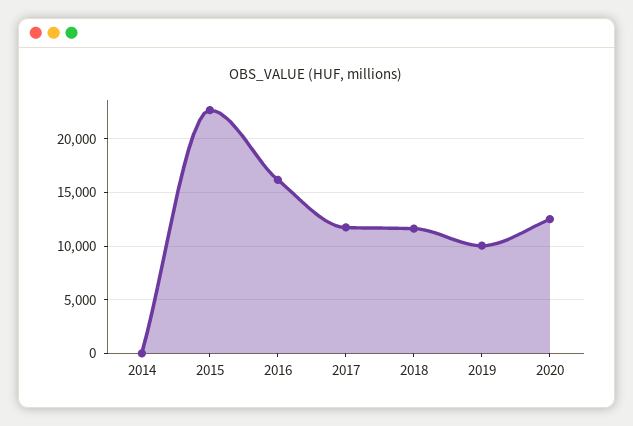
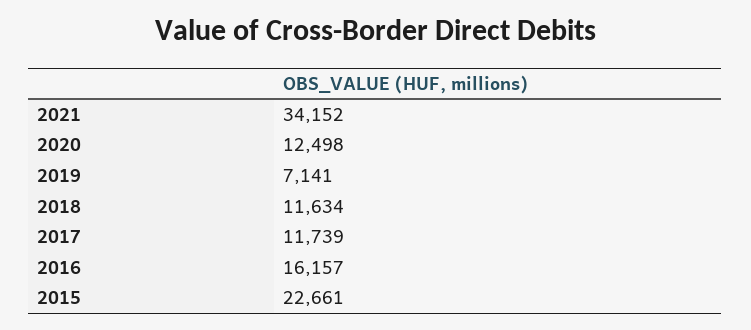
2014: 0 -> none
2019: 10000 -> 7141
2021: none -> 34152

